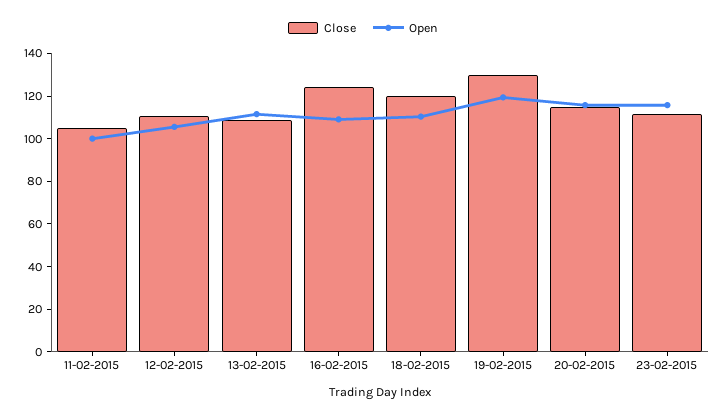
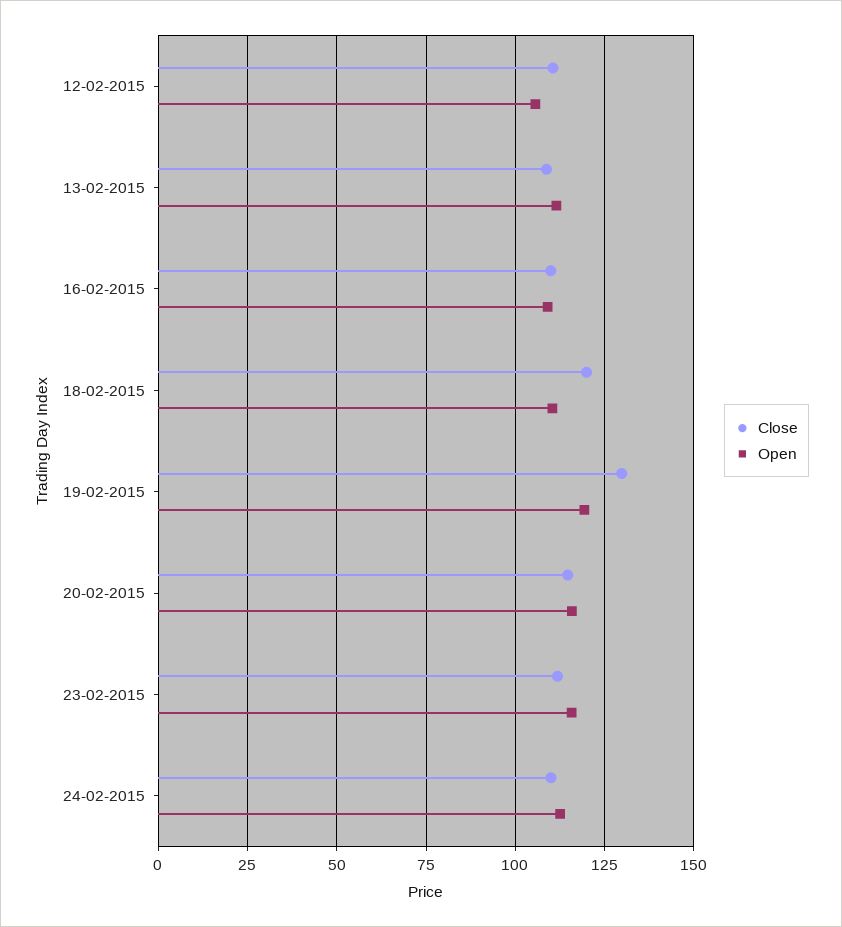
Close, 11-02-2015: 105 -> none
Open, 11-02-2015: 100 -> none
Close, 16-02-2015: 125 -> 110
Close, 24-02-2015: none -> 110
Open, 24-02-2015: none -> 112.5

